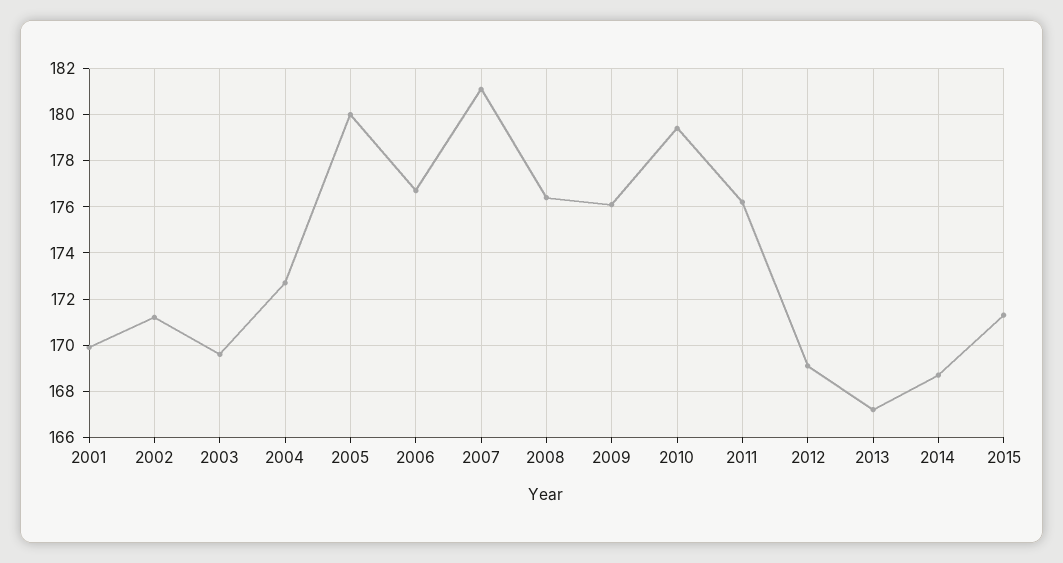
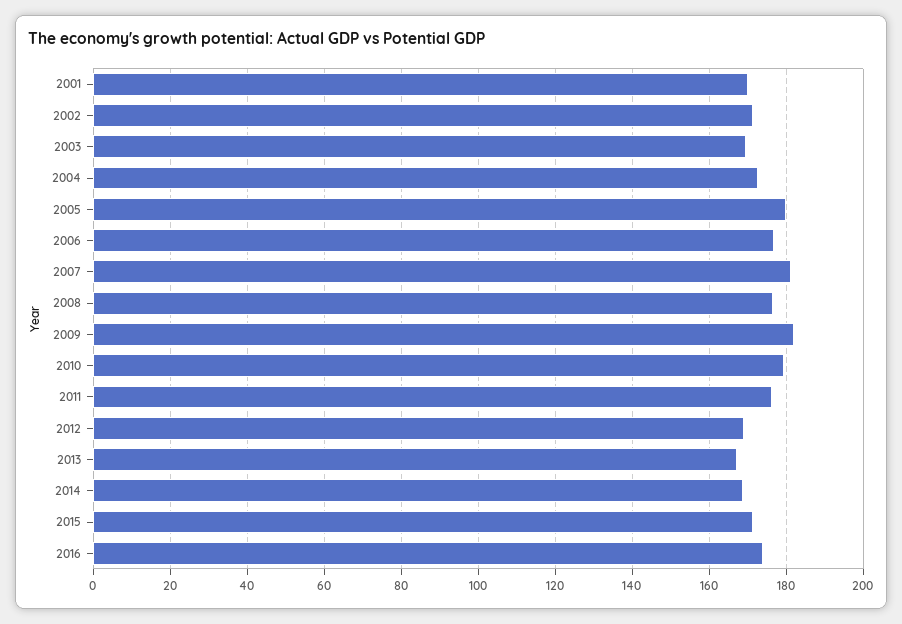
2009: 176 -> 182
2016: none -> 174

